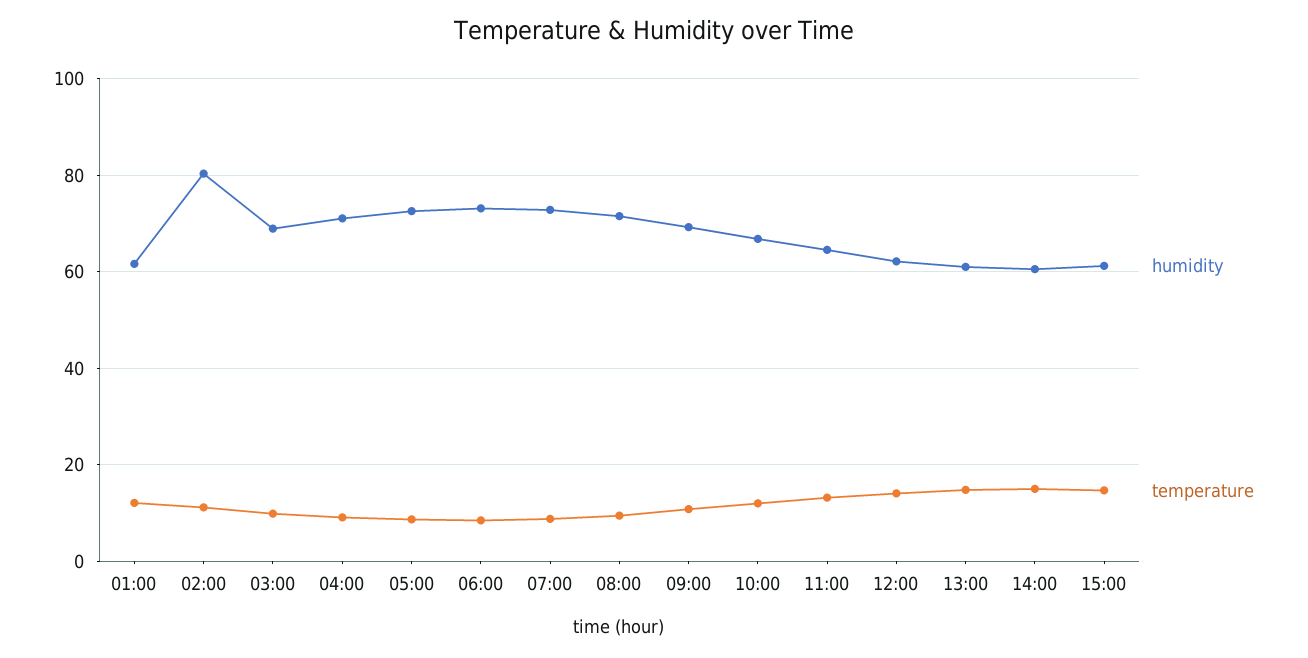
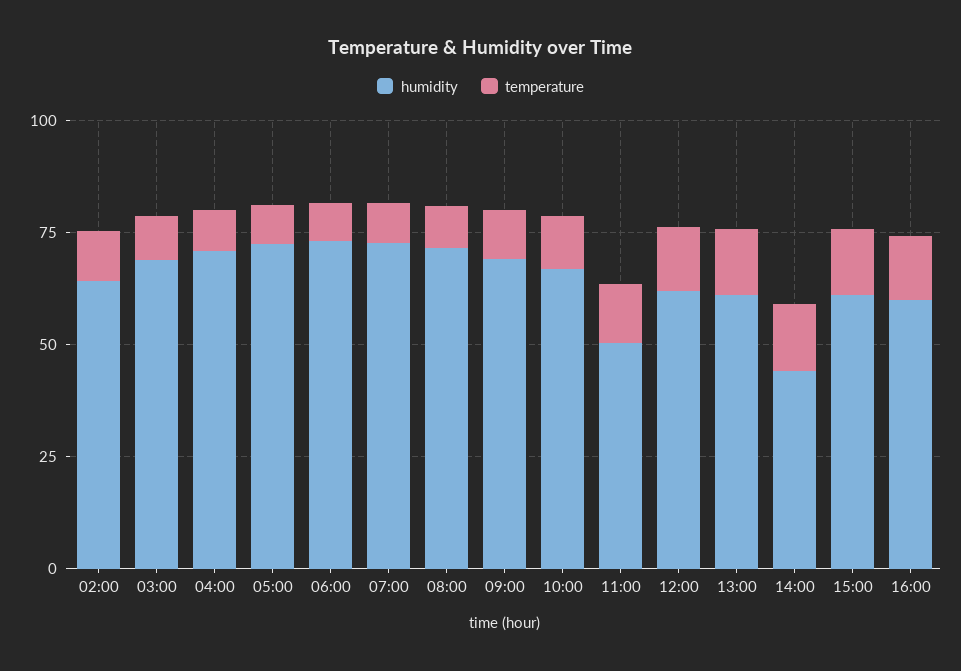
humidity, 01:00: 62 -> none
temperature, 01:00: 12 -> none
humidity, 02:00: 80 -> 65
humidity, 11:00: 64 -> 50
humidity, 14:00: 60 -> 45
humidity, 16:00: none -> 60
temperature, 16:00: none -> 15

